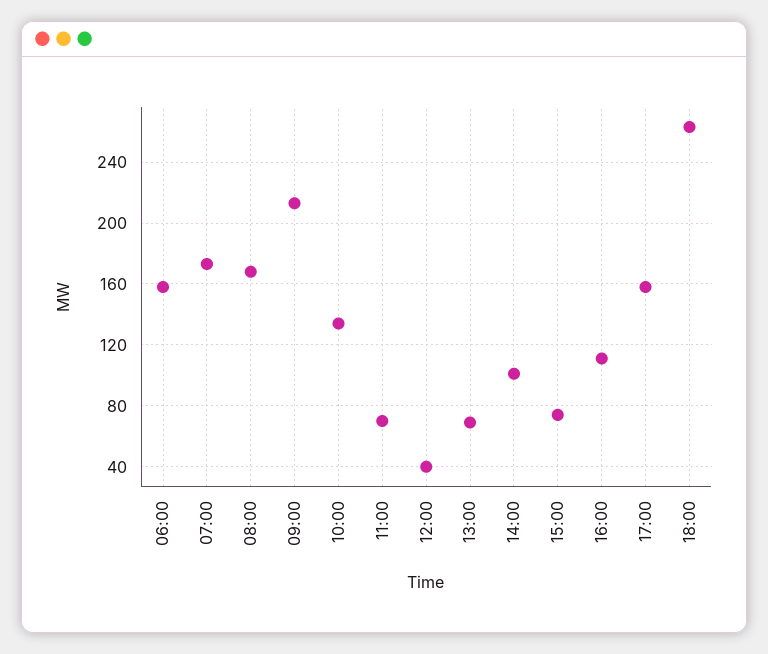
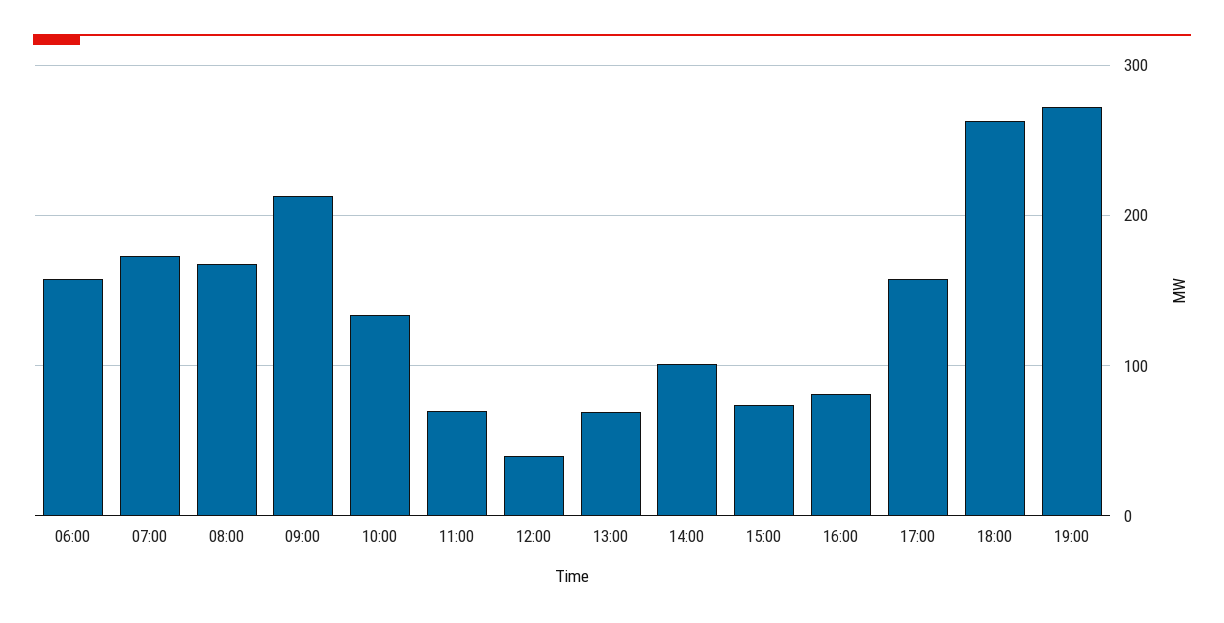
16:00: 110 -> 80
19:00: none -> 270

